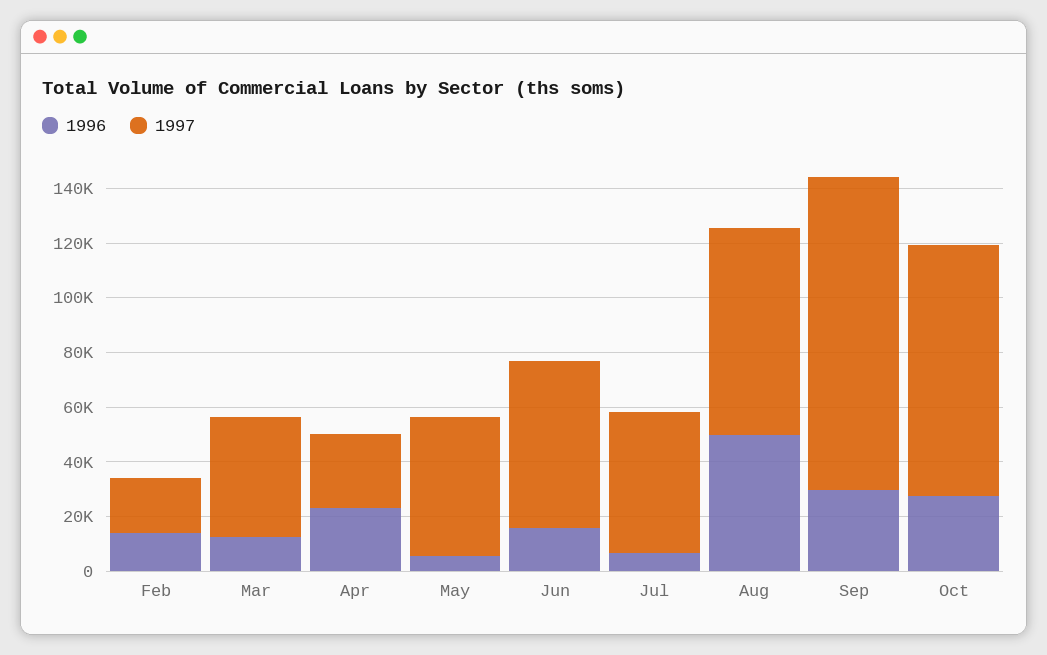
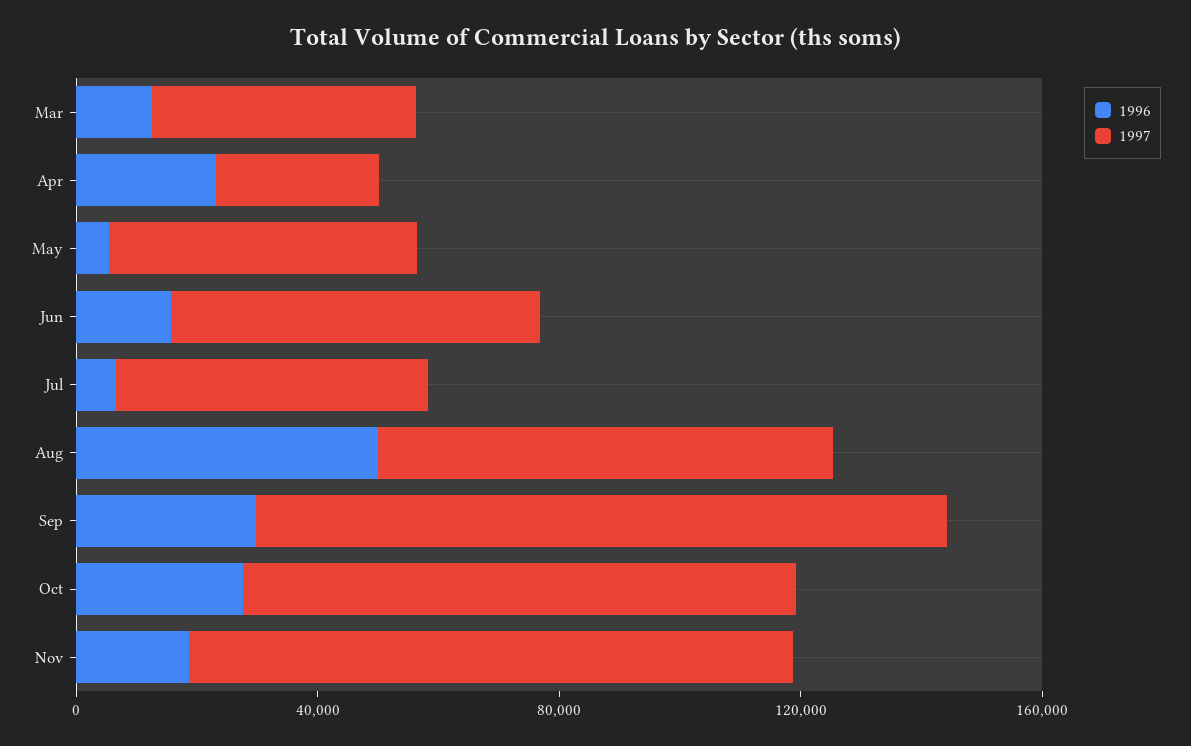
1996, Feb: 15000 -> none
1997, Feb: 20000 -> none
1996, Nov: none -> 20000
1997, Nov: none -> 100000

